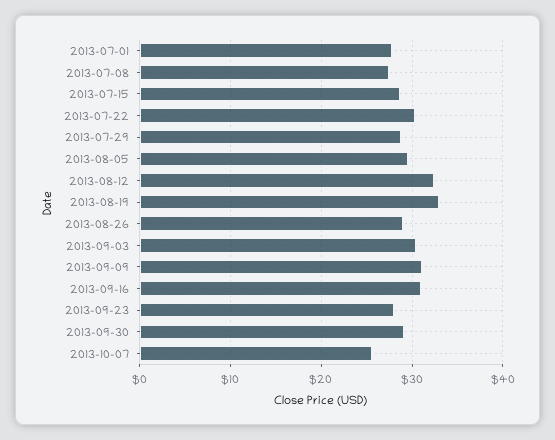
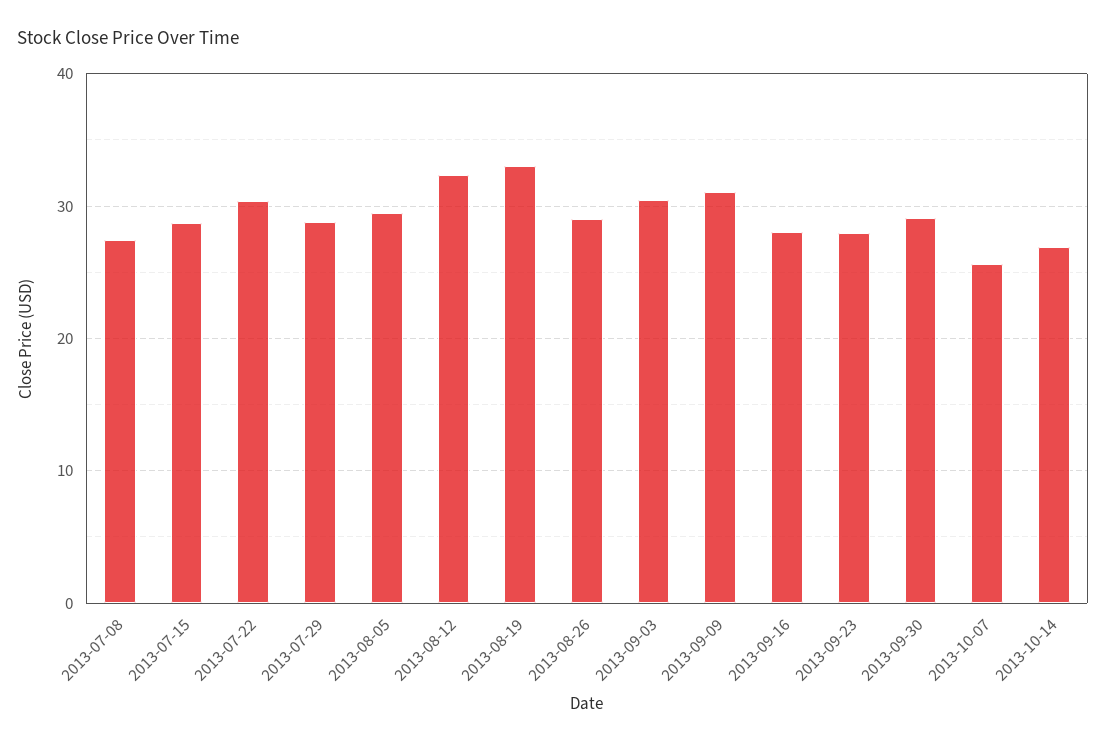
2013-07-01: 28 -> none
2013-09-16: 31 -> 28
2013-10-14: none -> 27

